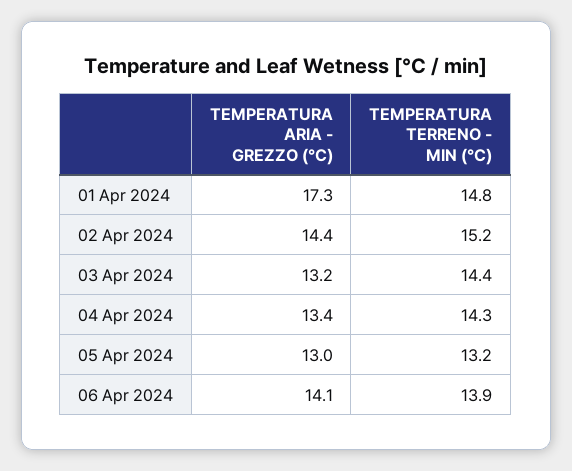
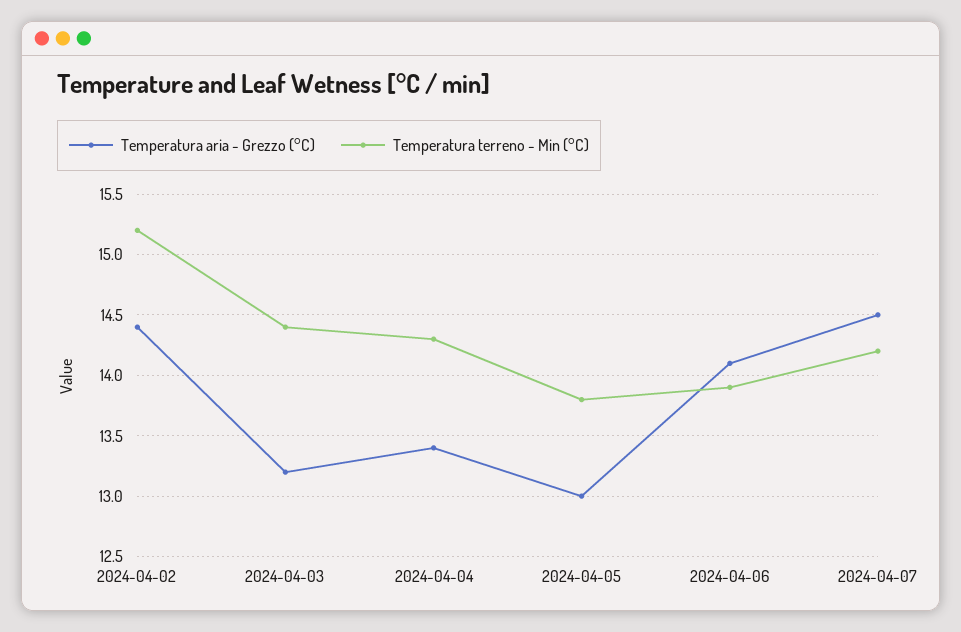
TEMPERATURA ARIA - GREZZO (°C), 01 Apr 2024: 17.3 -> none
TEMPERATURA TERRENO - MIN (°C), 01 Apr 2024: 14.8 -> none
TEMPERATURA TERRENO - MIN (°C), 05 Apr 2024: 13.2 -> 13.8
TEMPERATURA ARIA - GREZZO (°C), 2024-04-07: none -> 14.5
TEMPERATURA TERRENO - MIN (°C), 2024-04-07: none -> 14.2

